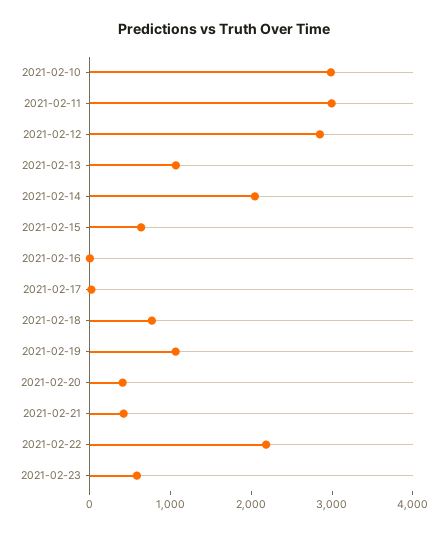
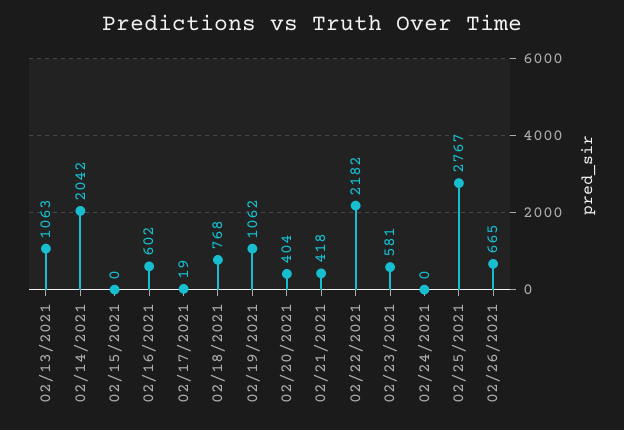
2021-02-10: 3000 -> none
2021-02-11: 3000 -> none
2021-02-12: 2800 -> none
2021-02-15: 600 -> 0
2021-02-16: 0 -> 602
02/24/2021: none -> 0
02/25/2021: none -> 2767
02/26/2021: none -> 665

